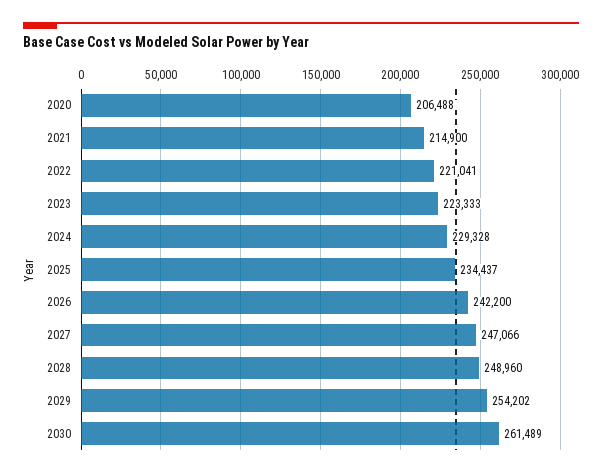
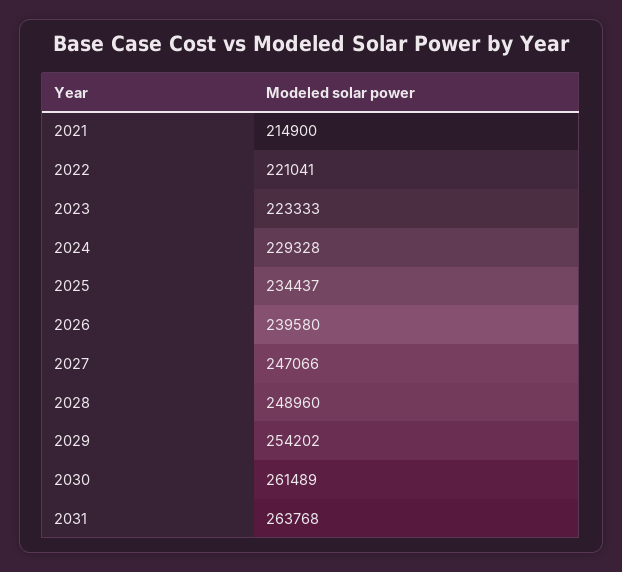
2020: 206488 -> none
2026: 242200 -> 239580
2031: none -> 263768

